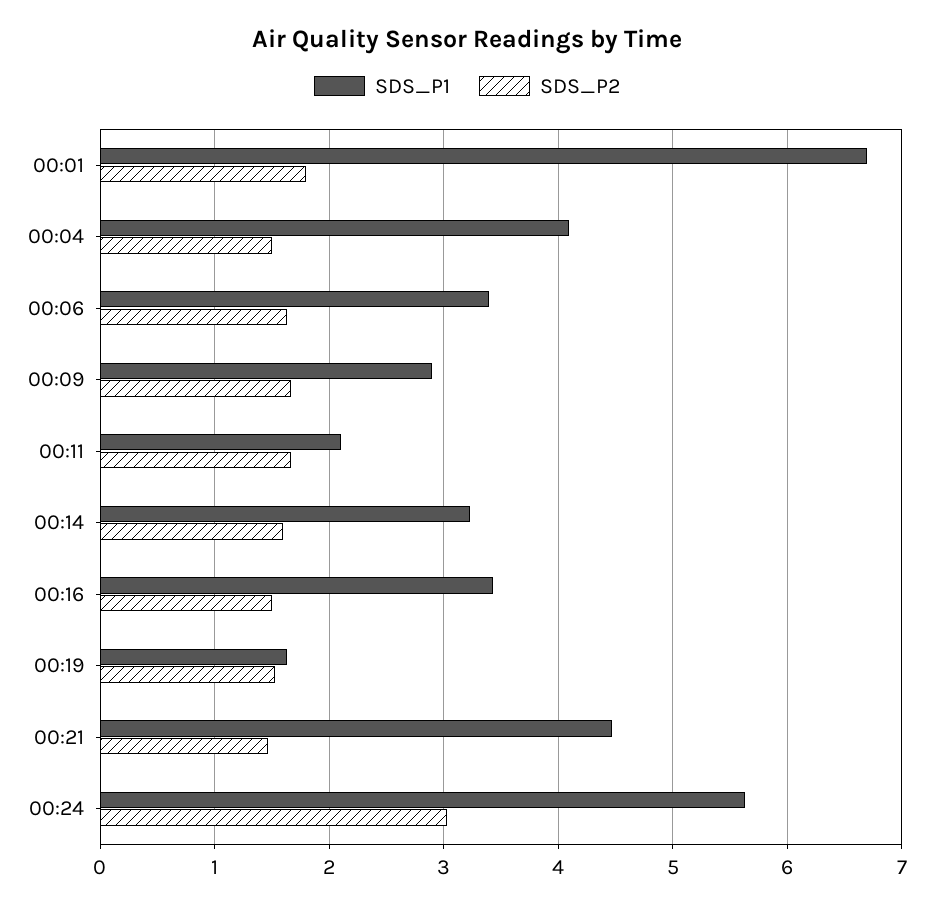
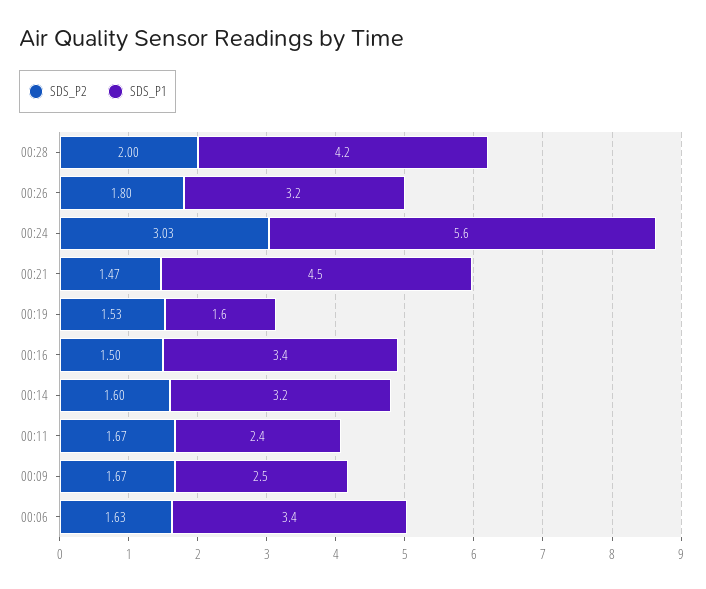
SDS_P1, 00:01: 6.7 -> none
SDS_P2, 00:01: 1.8 -> none
SDS_P1, 00:04: 4.1 -> none
SDS_P2, 00:04: 1.5 -> none
SDS_P1, 00:09: 2.9 -> 2.5
SDS_P1, 00:11: 2.1 -> 2.4
SDS_P2, 00:28: none -> 2
SDS_P1, 00:28: none -> 4.2
SDS_P2, 00:26: none -> 1.8
SDS_P1, 00:26: none -> 3.2

